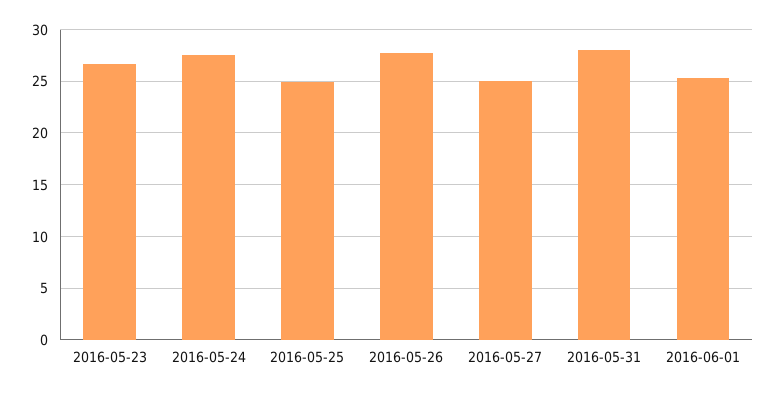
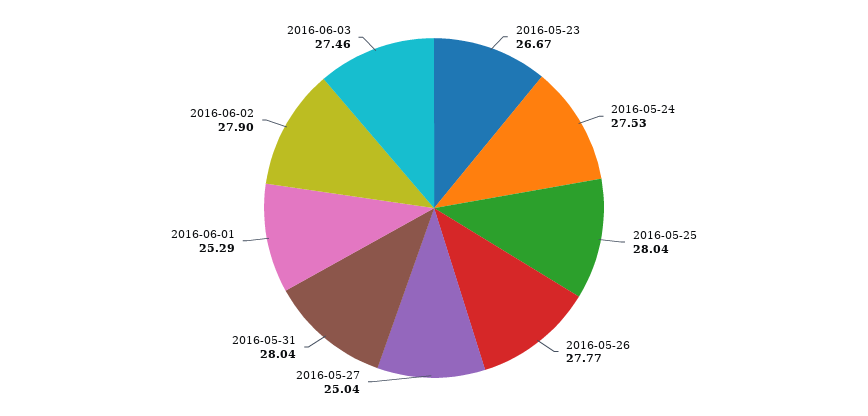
2016-05-25: 25 -> 28.04
2016-06-02: none -> 27.9
2016-06-03: none -> 27.46

